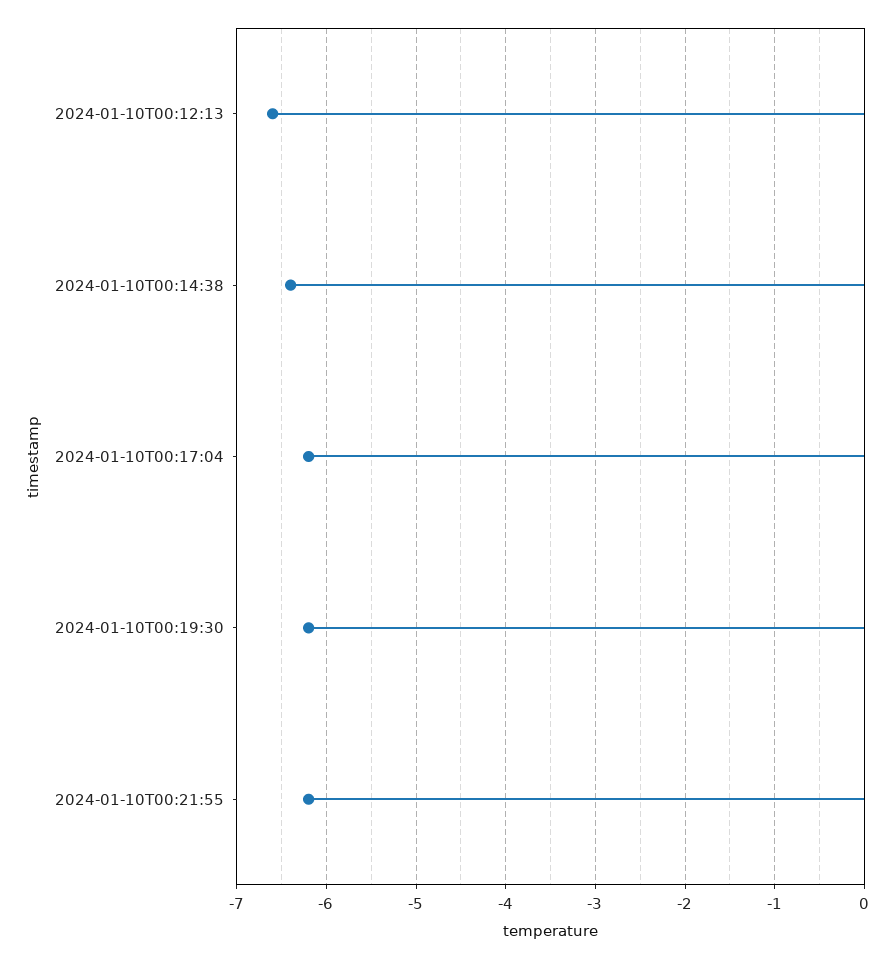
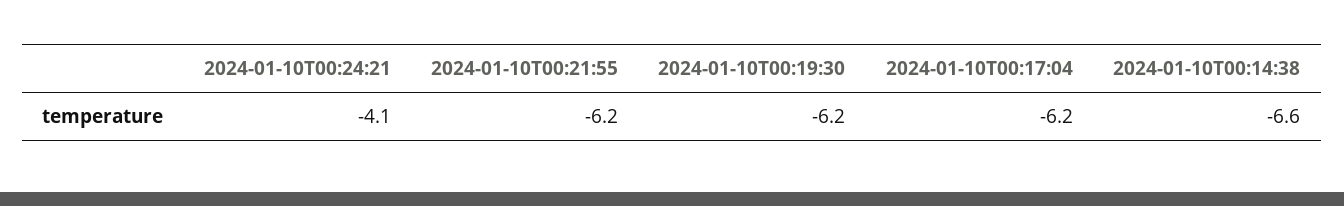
2024-01-10T00:12:13: -6.6 -> none
2024-01-10T00:14:38: -6.4 -> -6.6
2024-01-10T00:24:21: none -> -4.1

